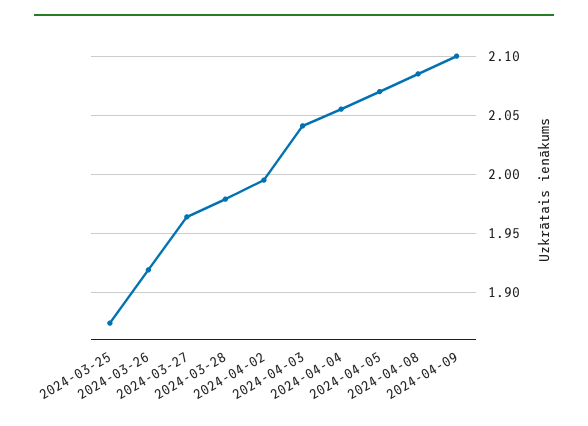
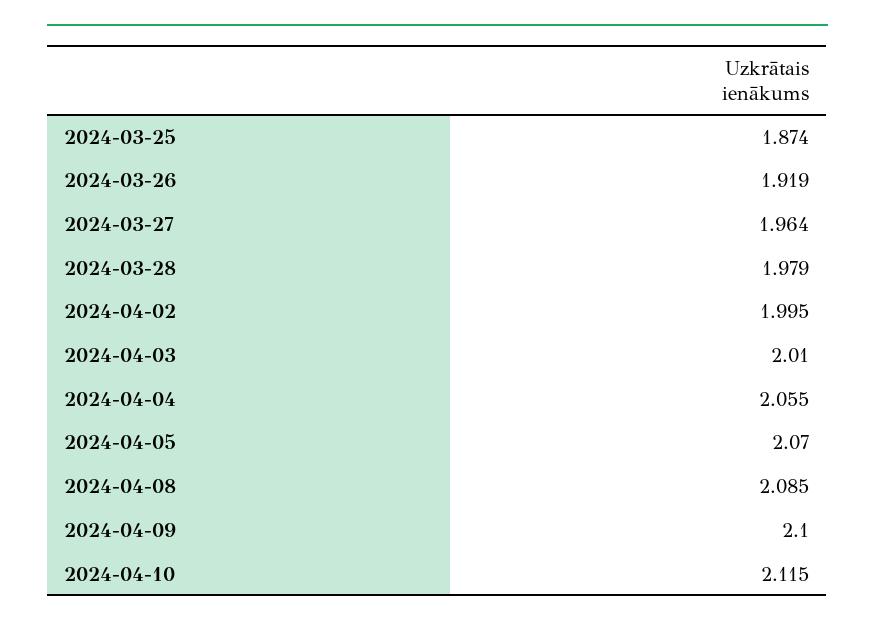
2024-04-03: 2.04 -> 2.01
2024-04-10: none -> 2.115

